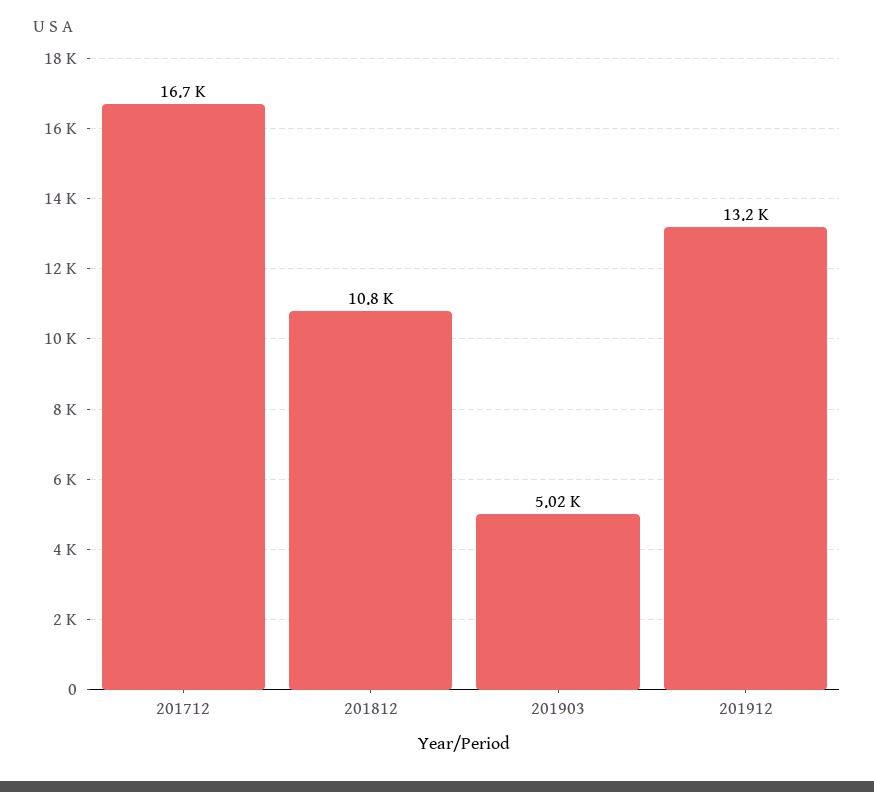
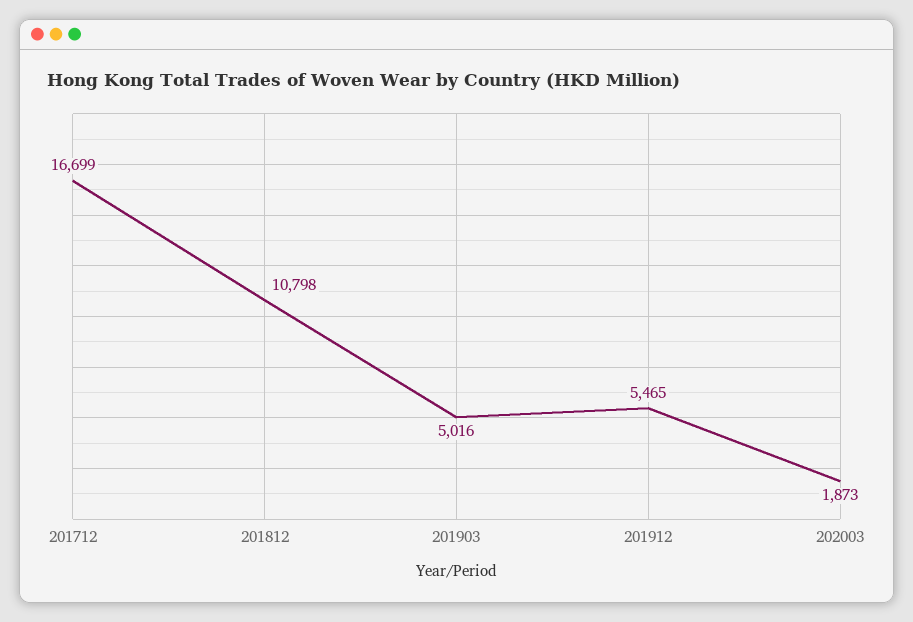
201912: 13200 -> 5465
202003: none -> 1873

